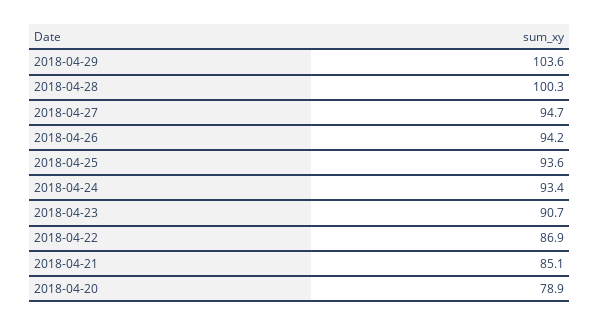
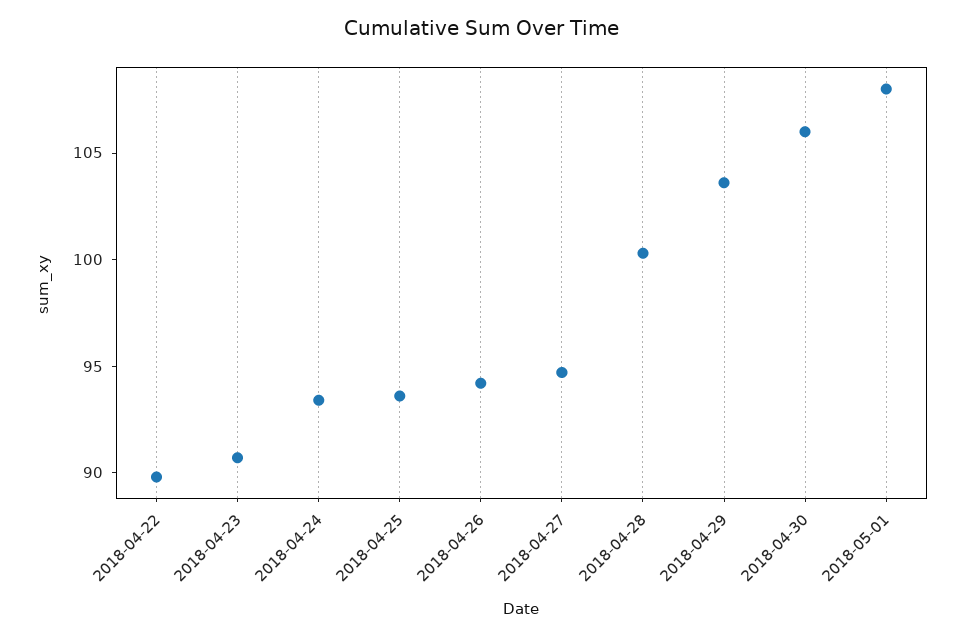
2018-04-22: 86.9 -> 90
2018-04-21: 85.1 -> none
2018-04-20: 78.9 -> none
2018-04-30: none -> 106
2018-05-01: none -> 108

